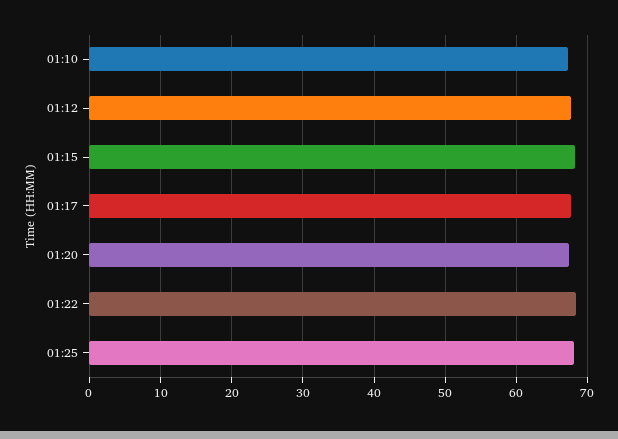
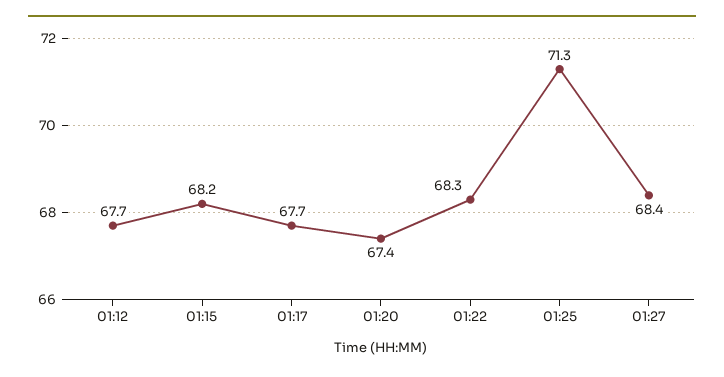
01:10: 67 -> none
01:25: 68 -> 71.3
01:27: none -> 68.4

